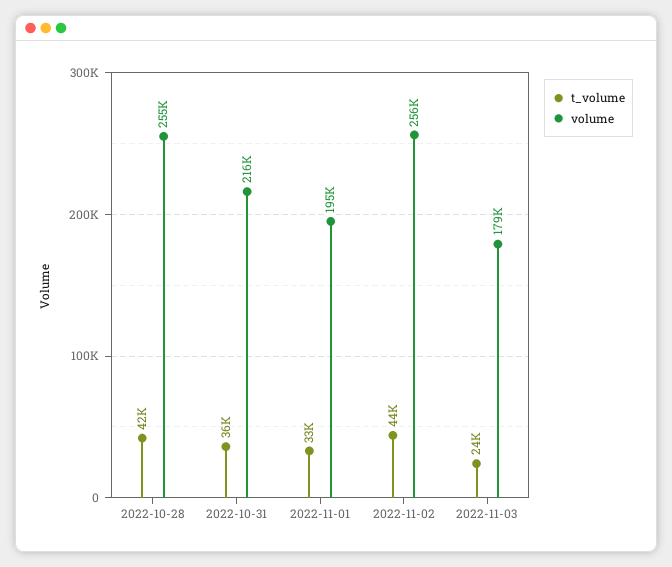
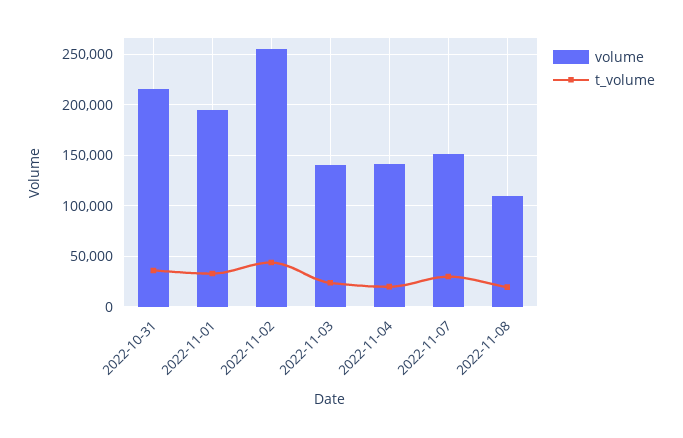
t_volume, 2022-10-28: 42000 -> none
volume, 2022-10-28: 255000 -> none
volume, 2022-11-03: 179000 -> 140000
volume, 2022-11-04: none -> 140000
t_volume, 2022-11-04: none -> 20000
volume, 2022-11-07: none -> 150000
t_volume, 2022-11-07: none -> 30000
volume, 2022-11-08: none -> 110000
t_volume, 2022-11-08: none -> 20000

